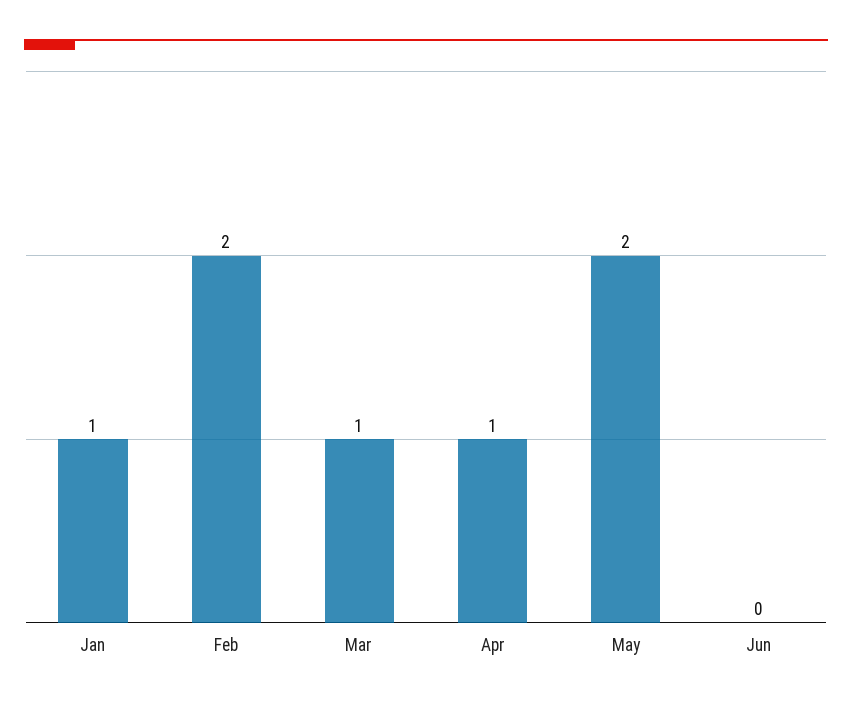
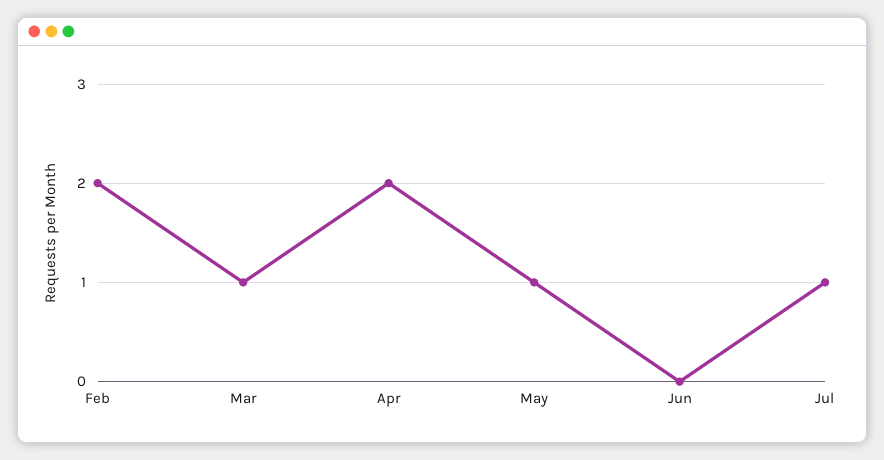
Jan: 1 -> none
Apr: 1 -> 2
May: 2 -> 1
Jul: none -> 1

